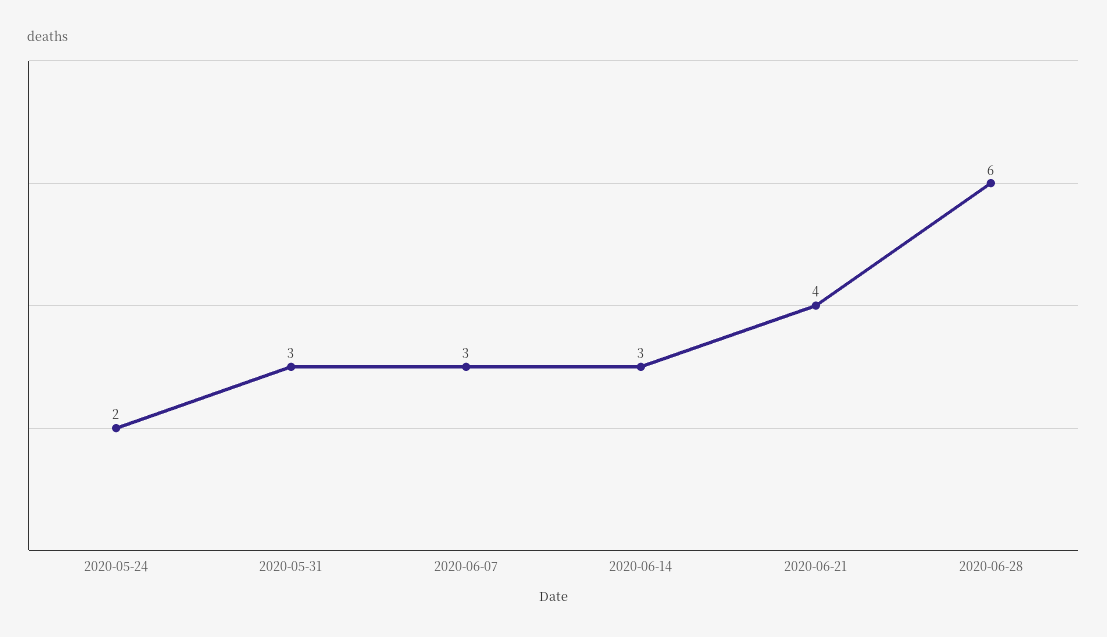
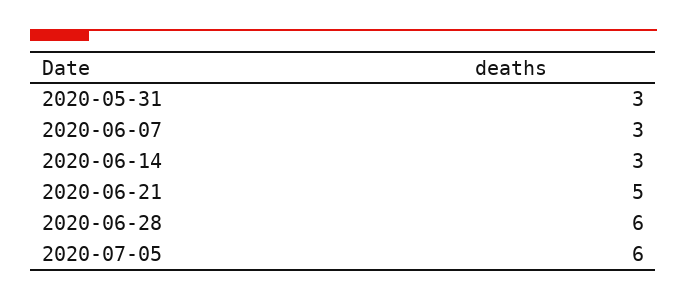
2020-05-24: 2 -> none
2020-06-21: 4 -> 5
2020-07-05: none -> 6

